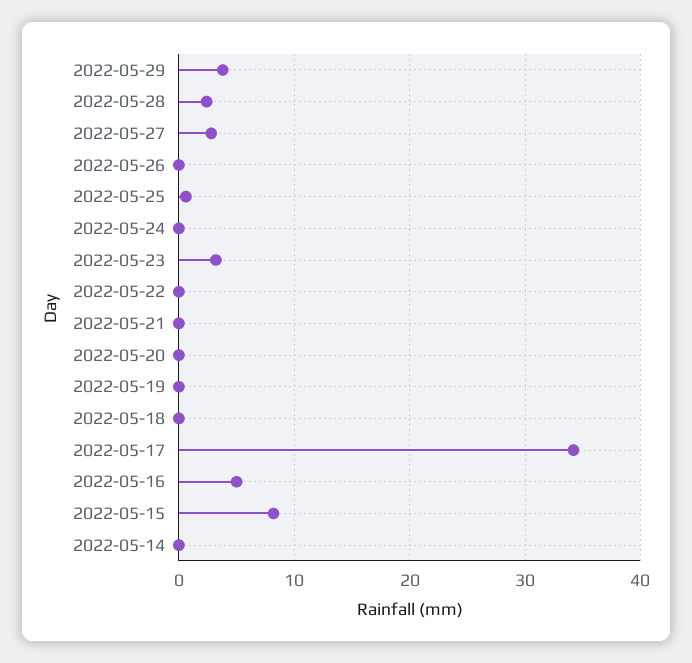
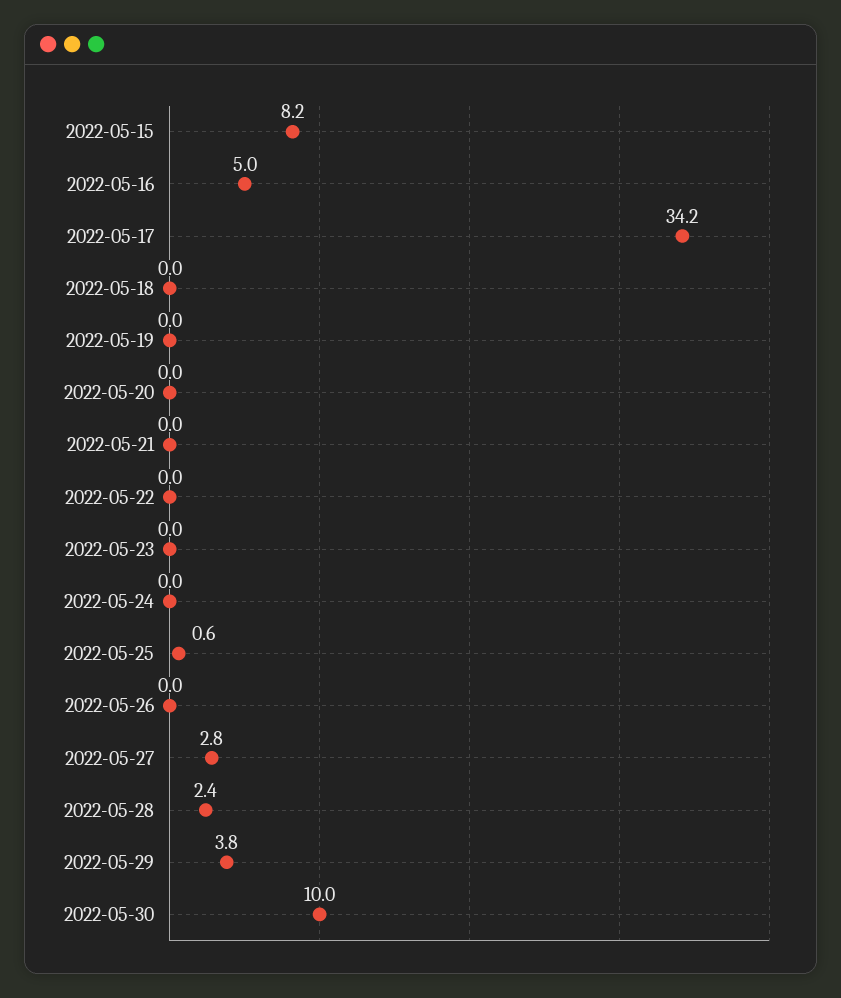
2022-05-23: 3 -> 0
2022-05-14: 0 -> none
2022-05-30: none -> 10

